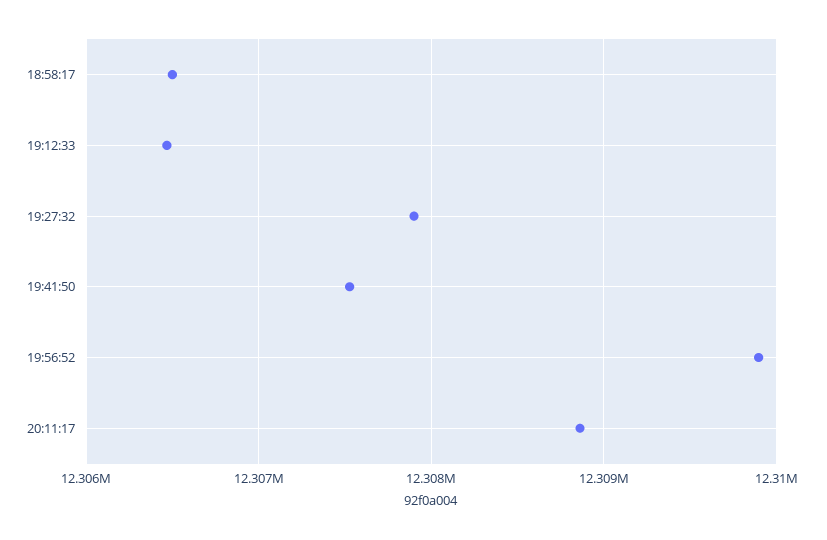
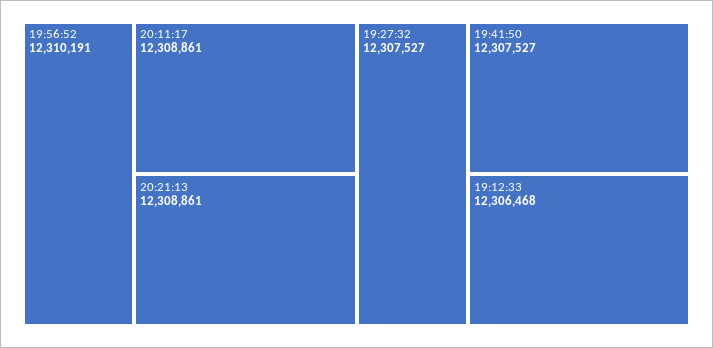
18:58:17: 12306500 -> none
19:27:32: 12307900 -> 12307527
19:56:52: 12309900 -> 12310191
20:21:13: none -> 12308861

